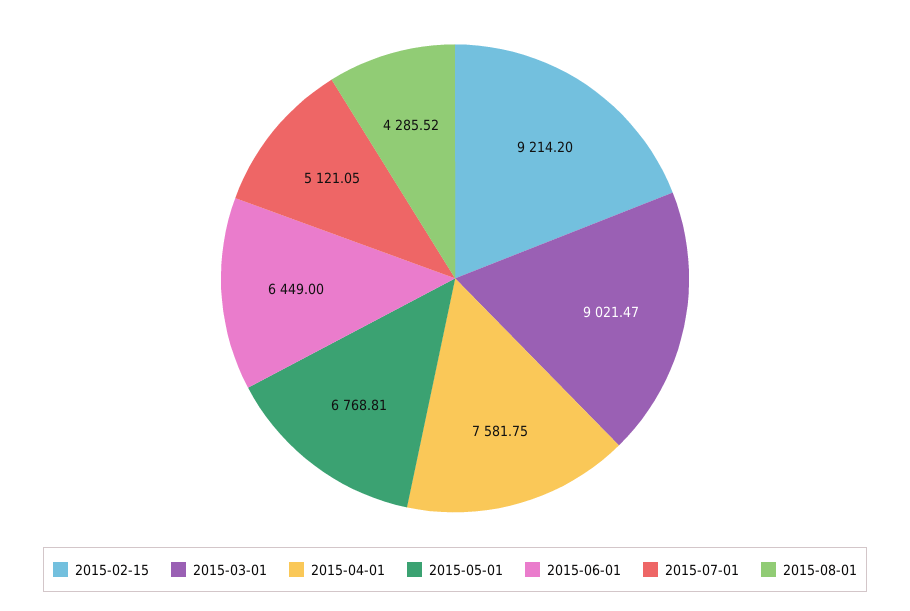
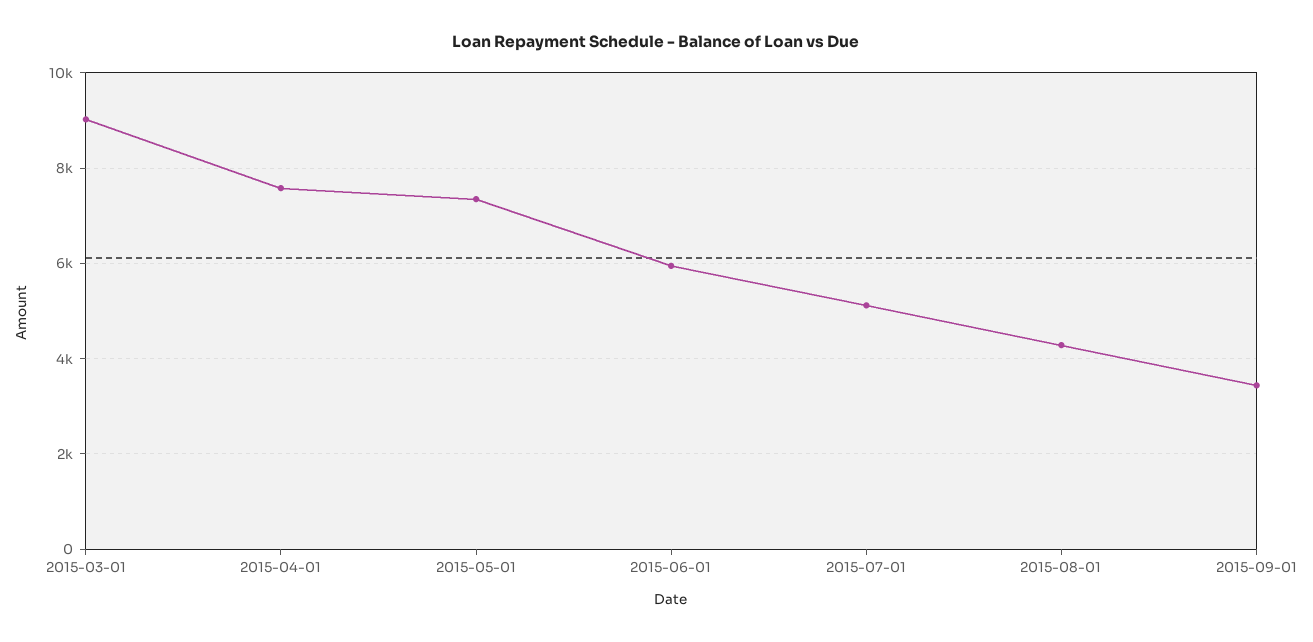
2015-02-15: 9214.2 -> none
2015-05-01: 6768.81 -> 7400
2015-06-01: 6449 -> 6000
2015-09-01: none -> 3400

